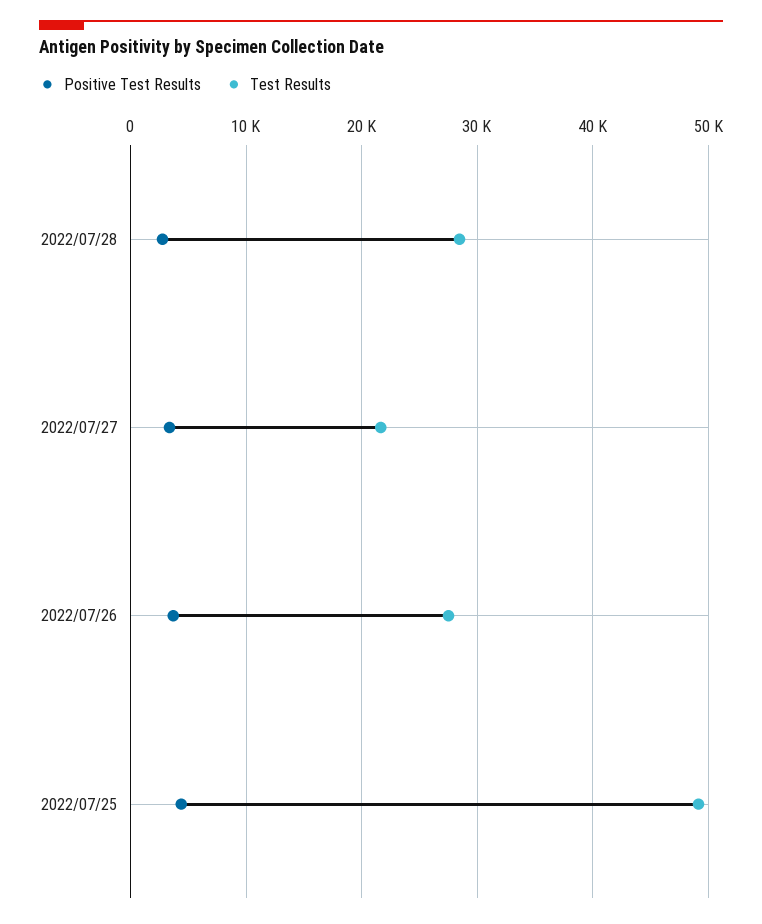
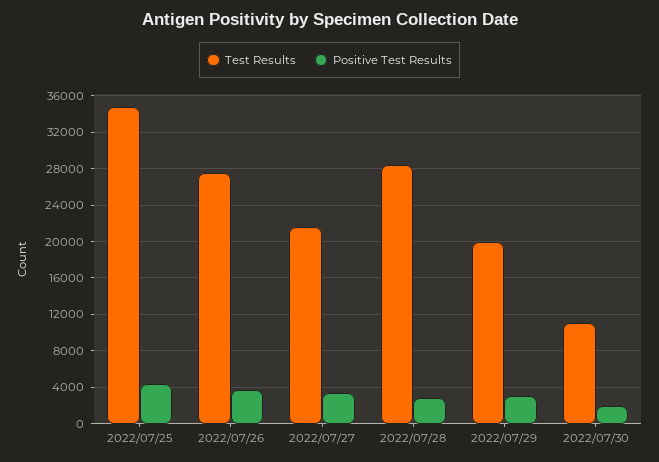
Test Results, 2022/07/25: 49000 -> 35000
Test Results, 2022/07/29: none -> 20000
Positive Test Results, 2022/07/29: none -> 3000
Test Results, 2022/07/30: none -> 11000
Positive Test Results, 2022/07/30: none -> 2000

